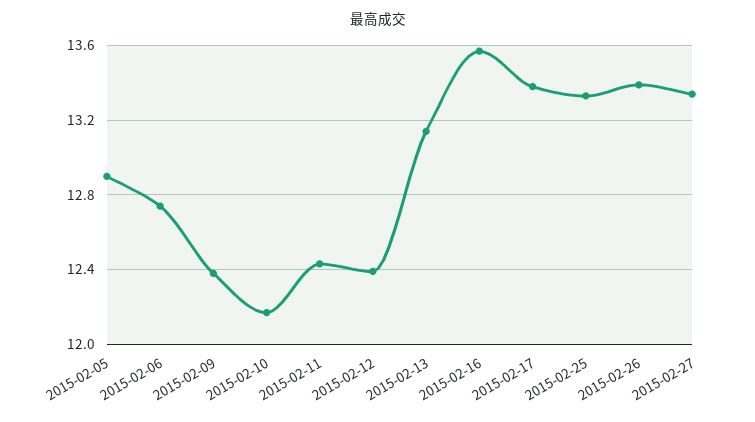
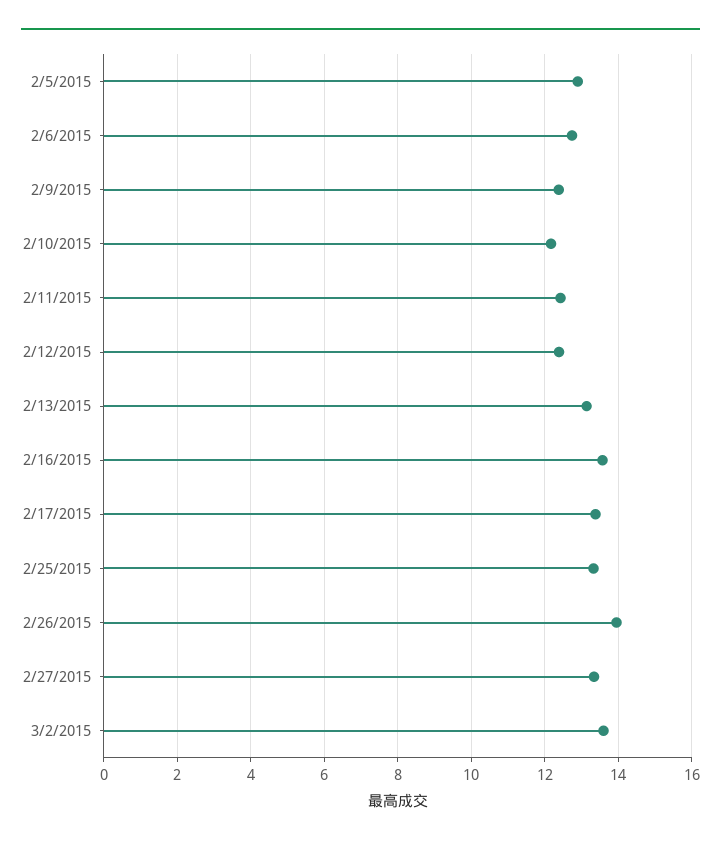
2015-02-26: 13.4 -> 14
3/2/2015: none -> 13.6

